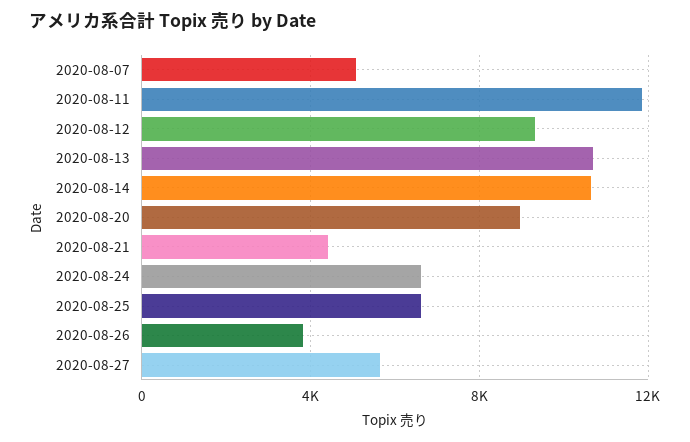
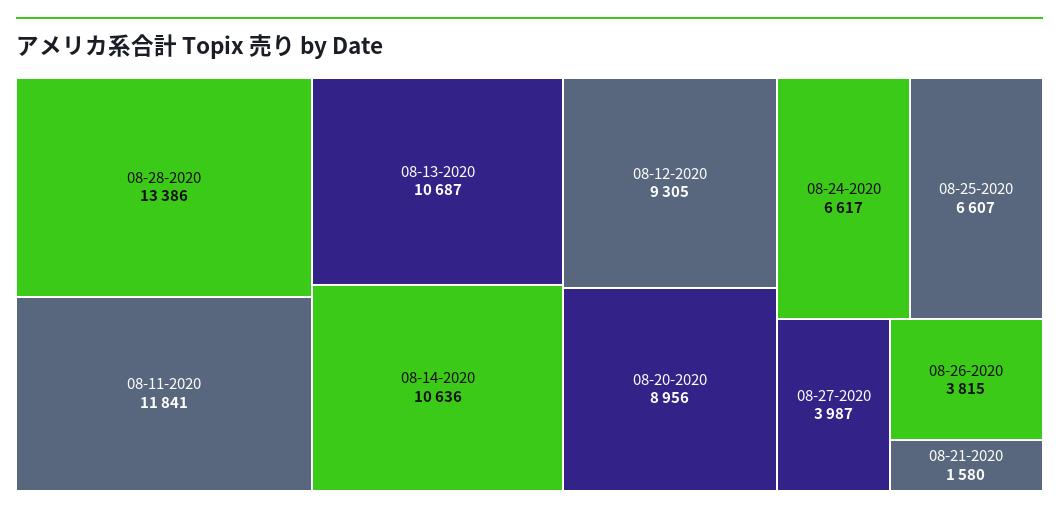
2020-08-07: 5000 -> none
2020-08-21: 4500 -> 1580
2020-08-27: 5500 -> 3987
08-28-2020: none -> 13386

